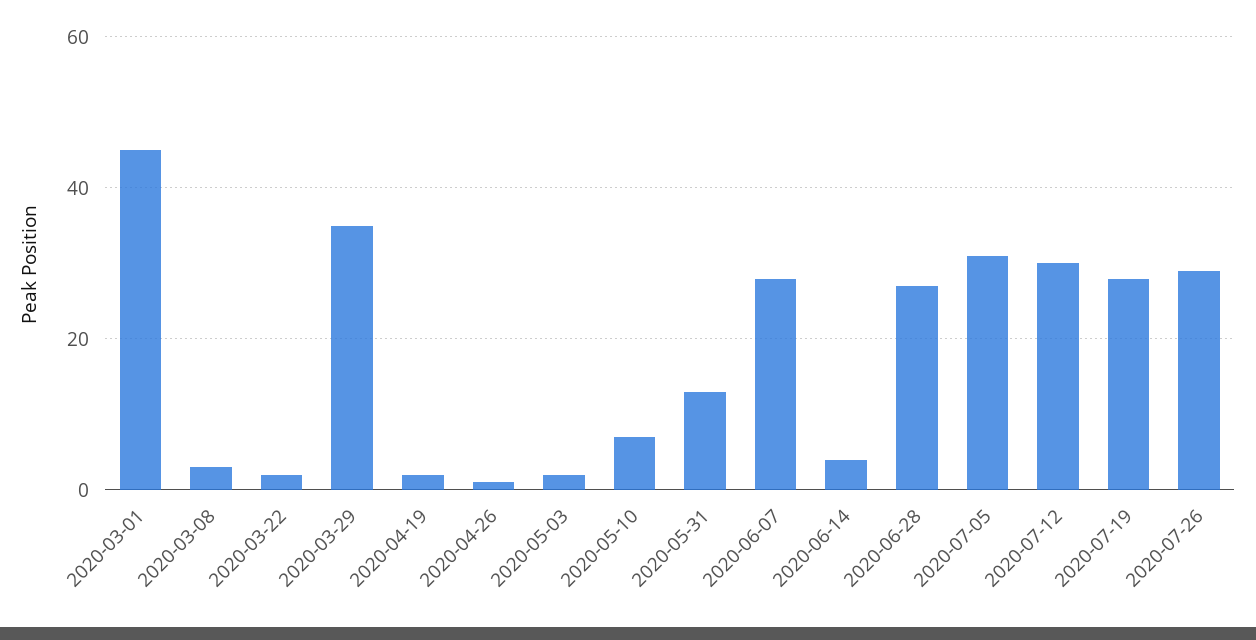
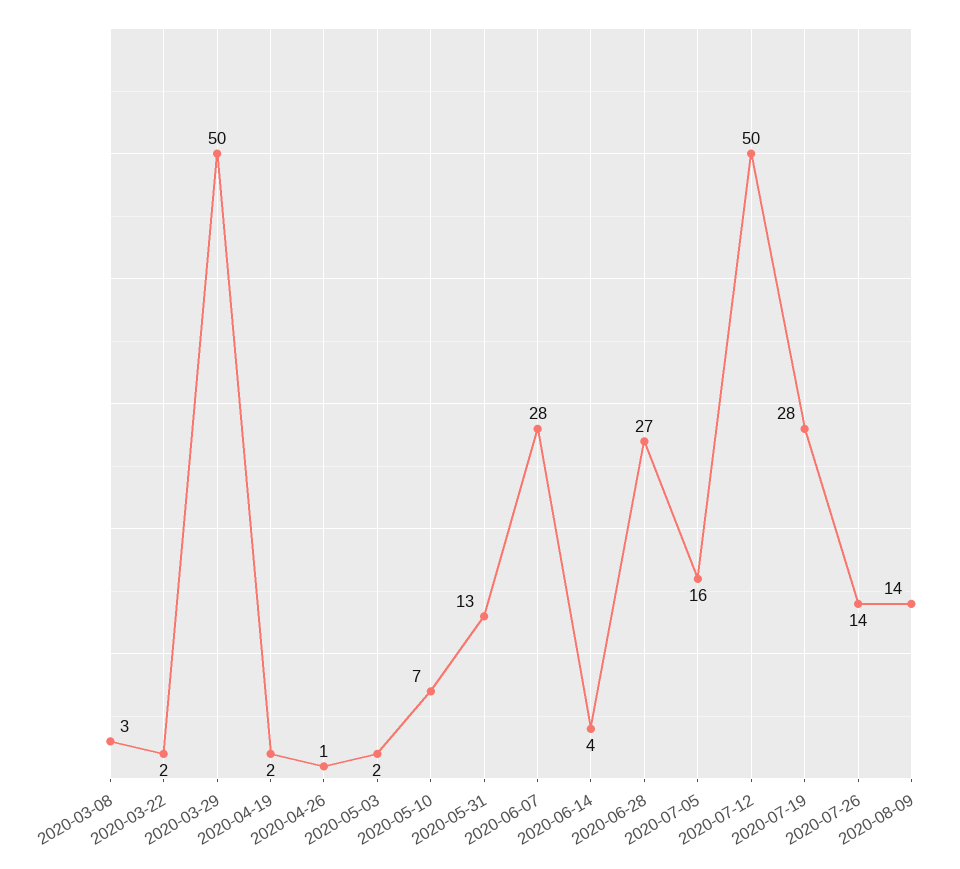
2020-03-01: 45 -> none
2020-03-29: 35 -> 50
2020-07-05: 30 -> 16
2020-07-12: 30 -> 50
2020-07-26: 30 -> 14
2020-08-09: none -> 14

